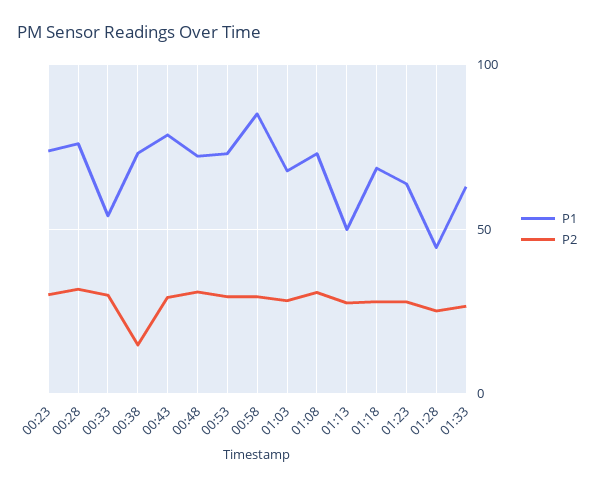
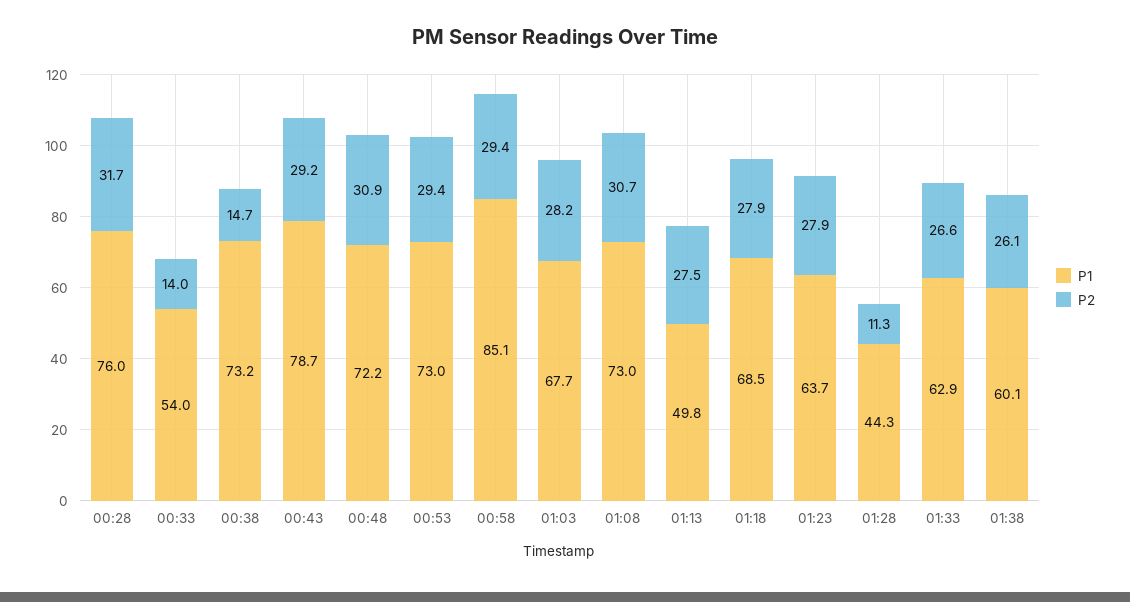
P1, 00:23: 75 -> none
P2, 00:23: 30 -> none
P2, 00:33: 30 -> 14
P2, 01:28: 25 -> 11.3
P1, 01:38: none -> 60.1
P2, 01:38: none -> 26.1

